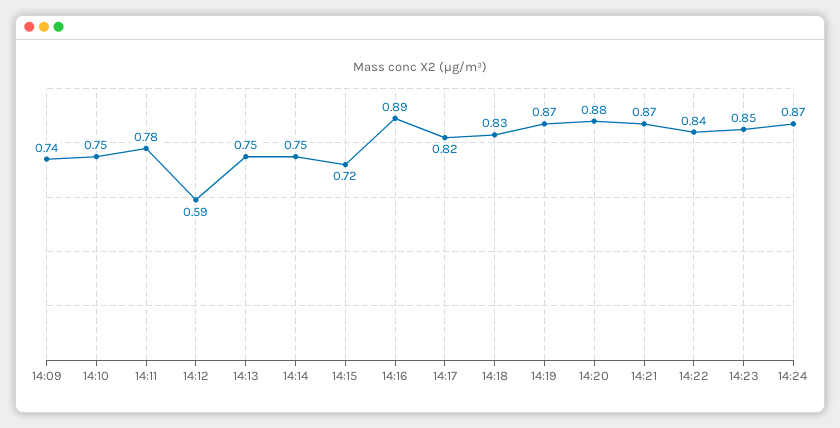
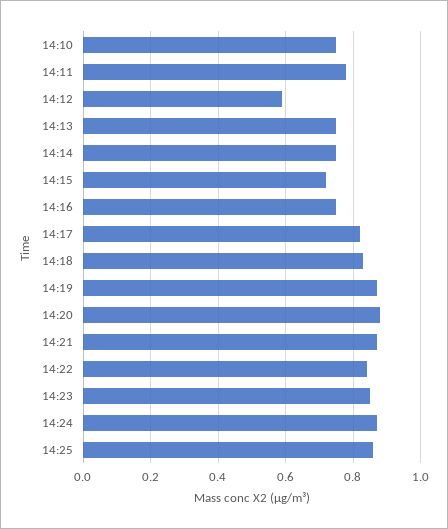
14:09: 0.74 -> none
14:16: 0.89 -> 0.75
14:25: none -> 0.85

